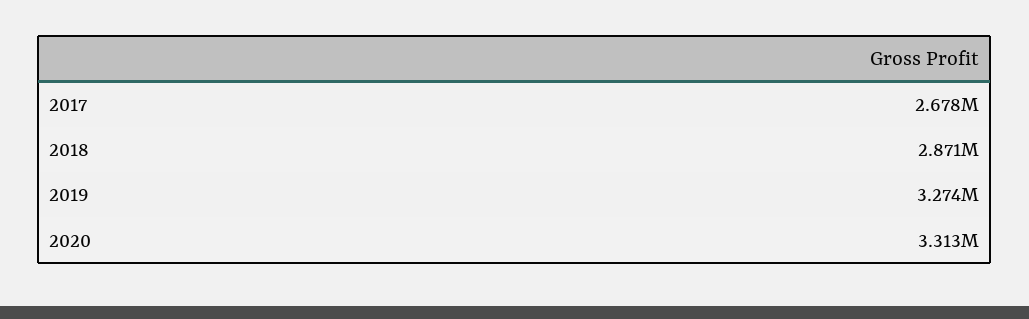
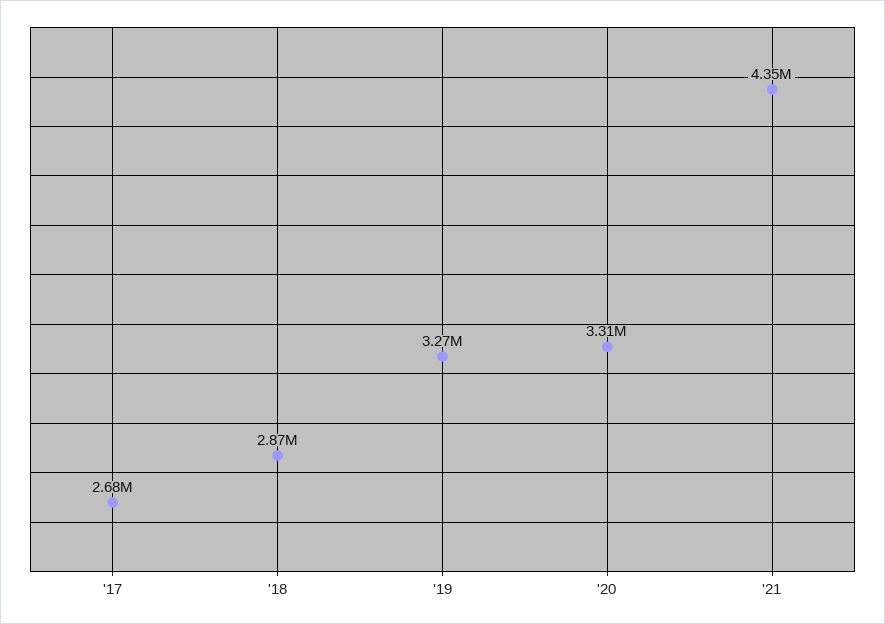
'21: none -> 4350000

